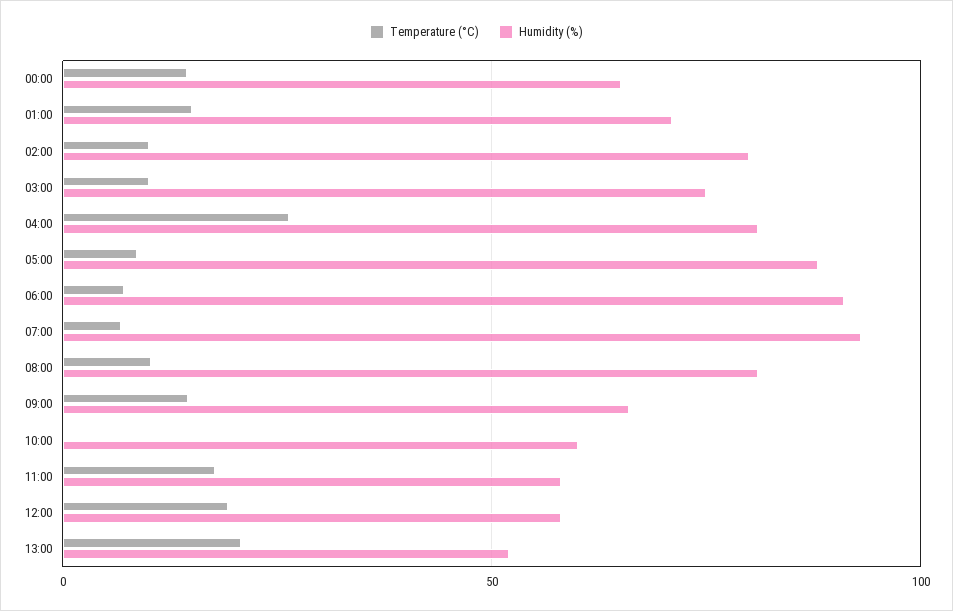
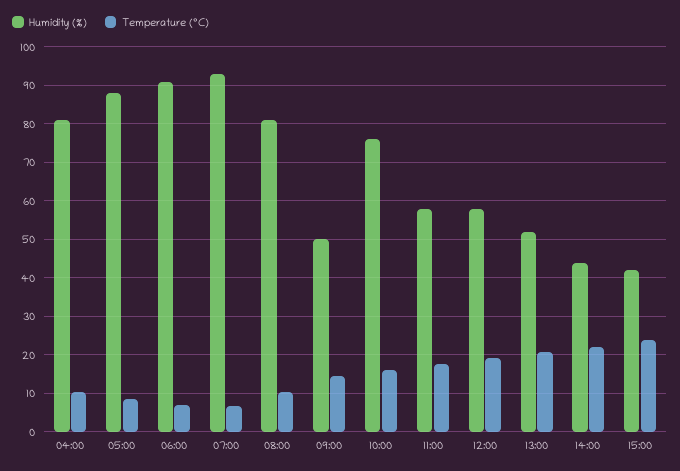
Temperature (°C), 00:00: 15 -> none
Humidity (%), 00:00: 65 -> none
Temperature (°C), 01:00: 15 -> none
Humidity (%), 01:00: 70 -> none
Temperature (°C), 02:00: 10 -> none
Humidity (%), 02:00: 80 -> none
Temperature (°C), 03:00: 10 -> none
Humidity (%), 03:00: 75 -> none
Temperature (°C), 04:00: 25 -> 10
Humidity (%), 09:00: 65 -> 50
Temperature (°C), 10:00: 0 -> 16
Humidity (%), 10:00: 60 -> 76
Humidity (%), 14:00: none -> 44
Temperature (°C), 14:00: none -> 22
Humidity (%), 15:00: none -> 42
Temperature (°C), 15:00: none -> 24

